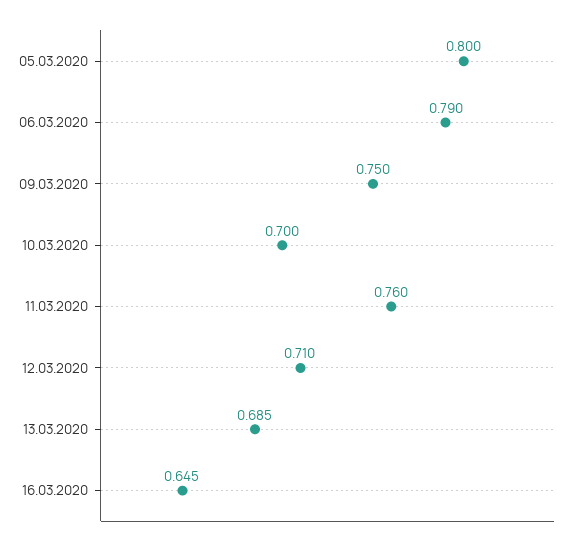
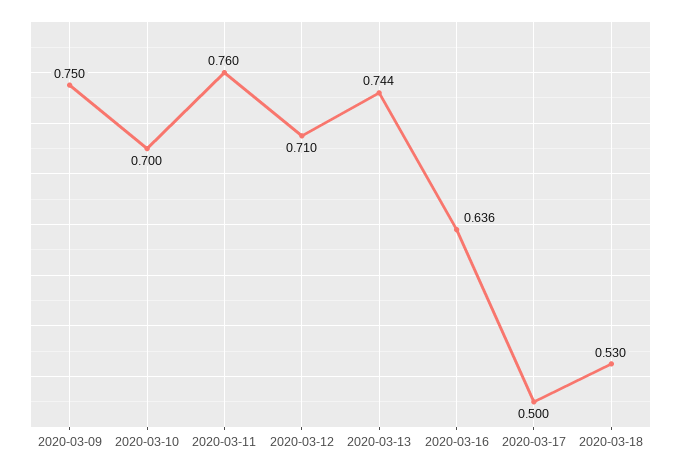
05.03.2020: 0.8 -> none
06.03.2020: 0.79 -> none
13.03.2020: 0.685 -> 0.744
16.03.2020: 0.645 -> 0.636
2020-03-17: none -> 0.5
2020-03-18: none -> 0.53

